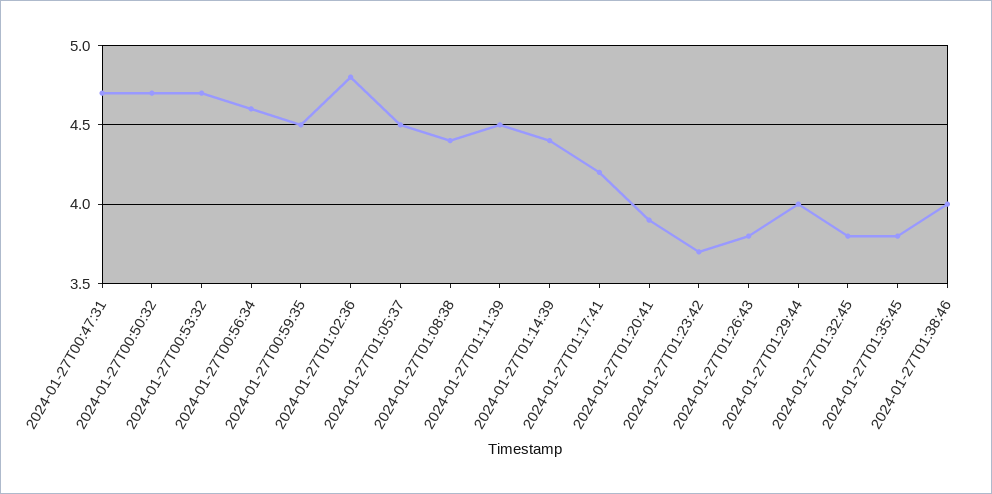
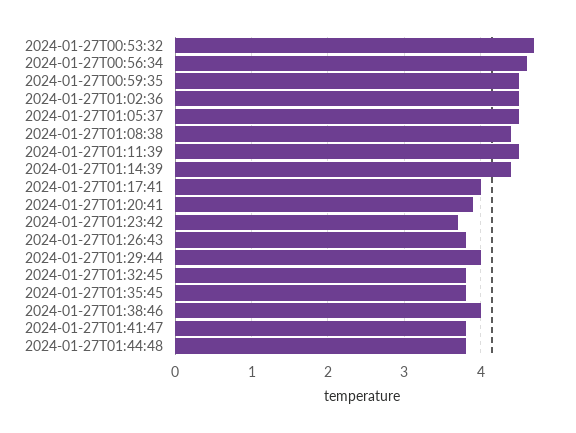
2024-01-27T00:47:31: 4.7 -> none
2024-01-27T00:50:32: 4.7 -> none
2024-01-27T01:02:36: 4.8 -> 4.5
2024-01-27T01:17:41: 4.2 -> 4
2024-01-27T01:41:47: none -> 3.8
2024-01-27T01:44:48: none -> 3.8

